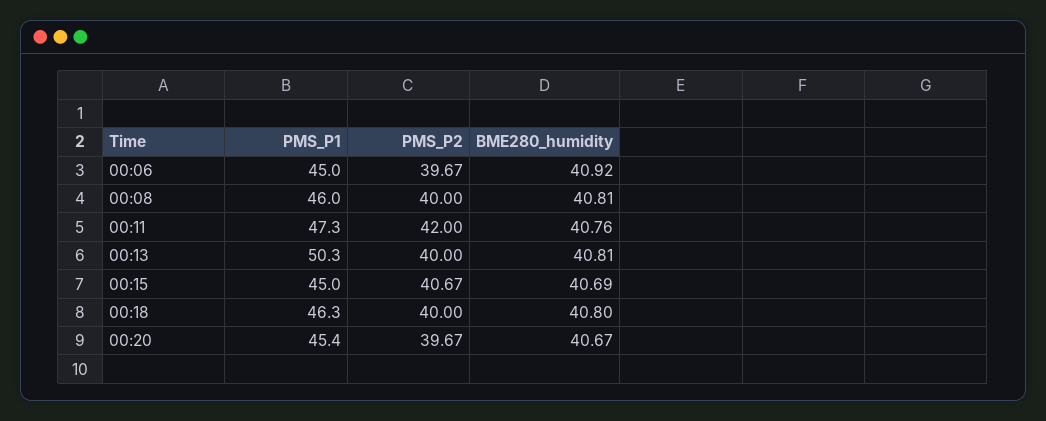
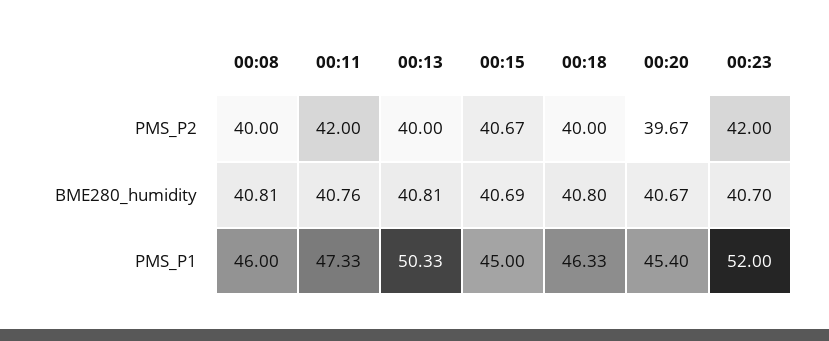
PMS_P1, 00:06: 45 -> none
PMS_P2, 00:06: 39.67 -> none
BME280_humidity, 00:06: 40.92 -> none
PMS_P2, 00:23: none -> 42
BME280_humidity, 00:23: none -> 40.7
PMS_P1, 00:23: none -> 52

